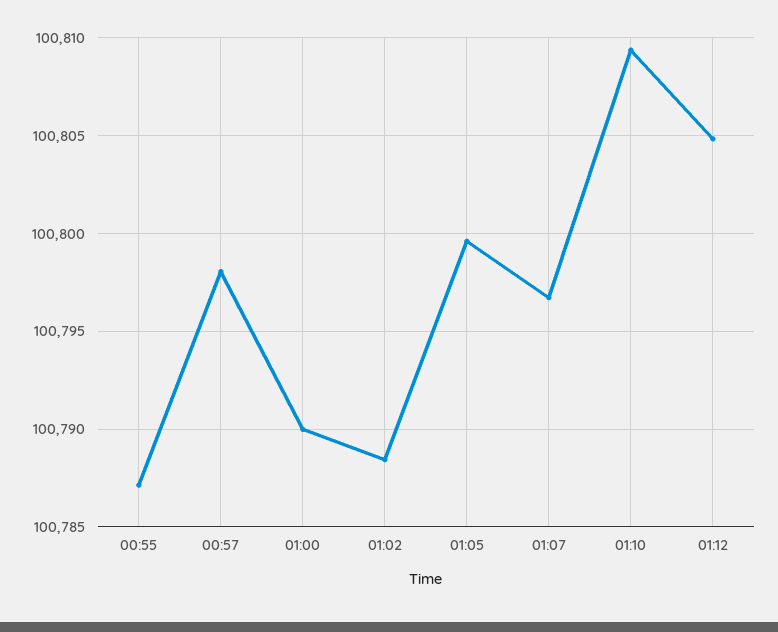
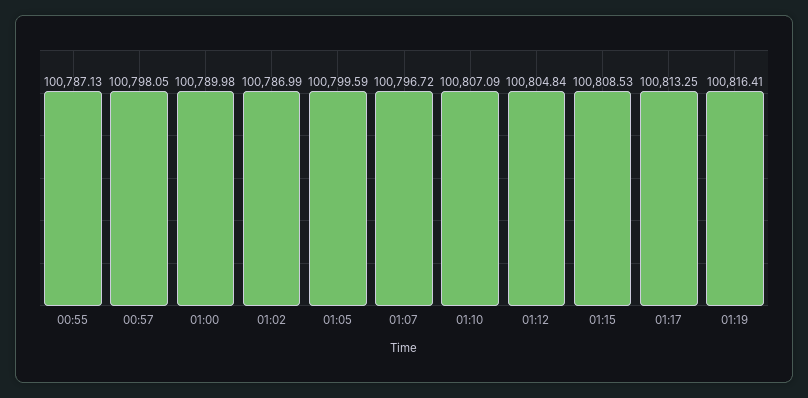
01:02: 100788.5 -> 100786.99
01:10: 100809.5 -> 100807.09
01:15: none -> 100808.53
01:17: none -> 100813.25
01:19: none -> 100816.41

